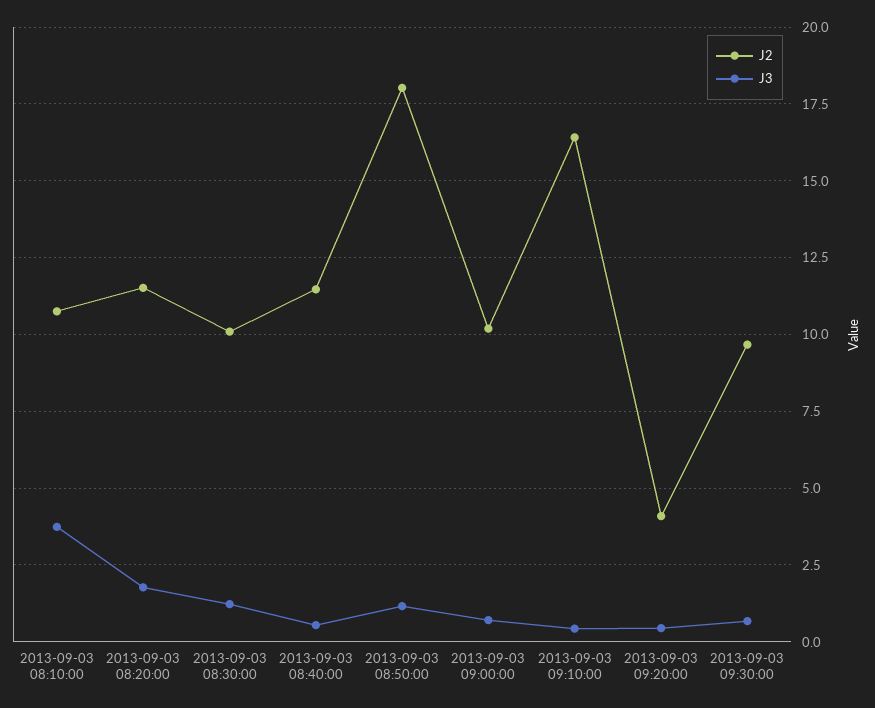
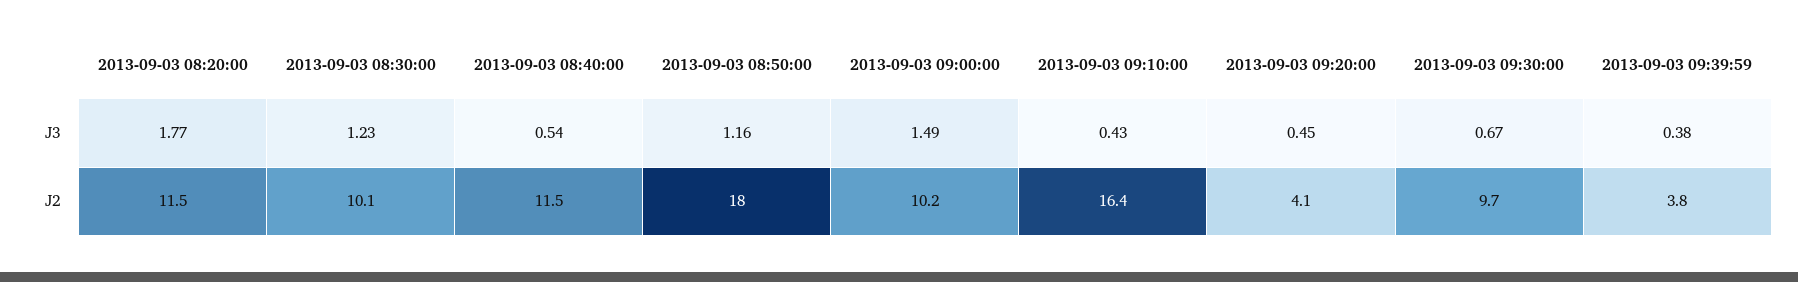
J2, 2013-09-03 08:10:00: 10.75 -> none
J3, 2013-09-03 08:10:00: 3.75 -> none
J3, 2013-09-03 09:00:00: 0.75 -> 1.49
J3, 2013-09-03 09:39:59: none -> 0.38
J2, 2013-09-03 09:39:59: none -> 3.8

